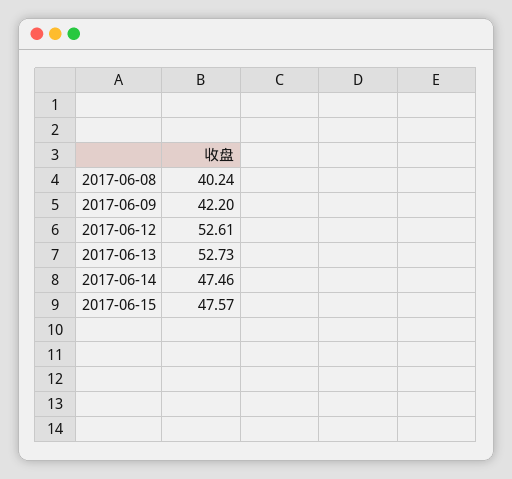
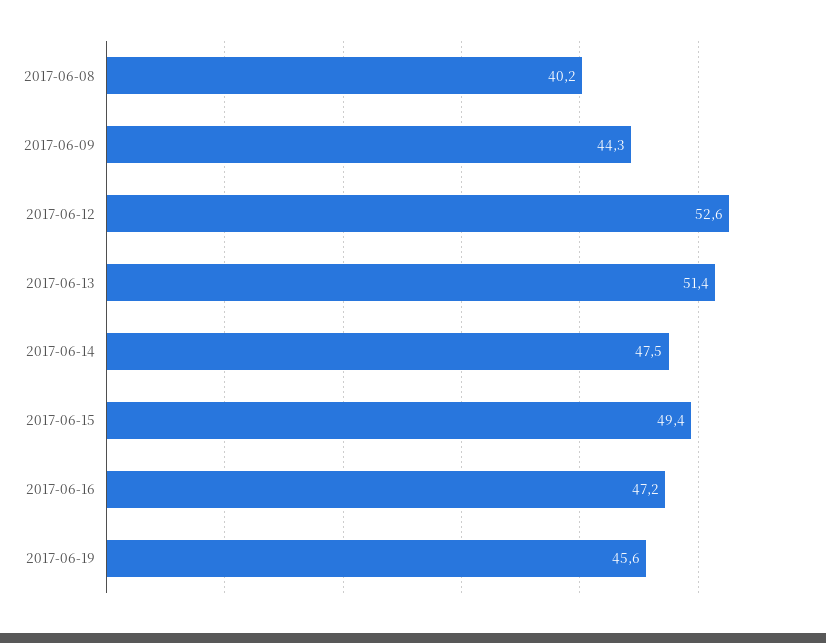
2017-06-09: 42.2 -> 44.3
2017-06-13: 52.73 -> 51.4
2017-06-15: 47.57 -> 49.4
2017-06-16: none -> 47.2
2017-06-19: none -> 45.6

